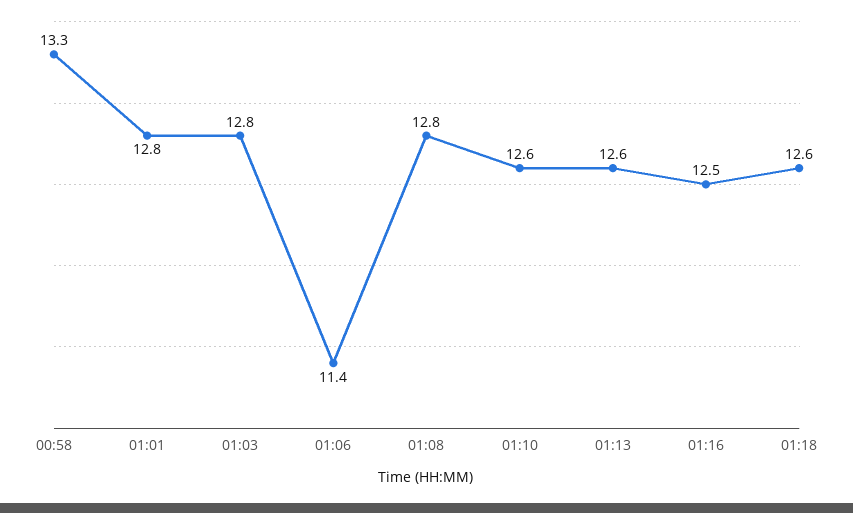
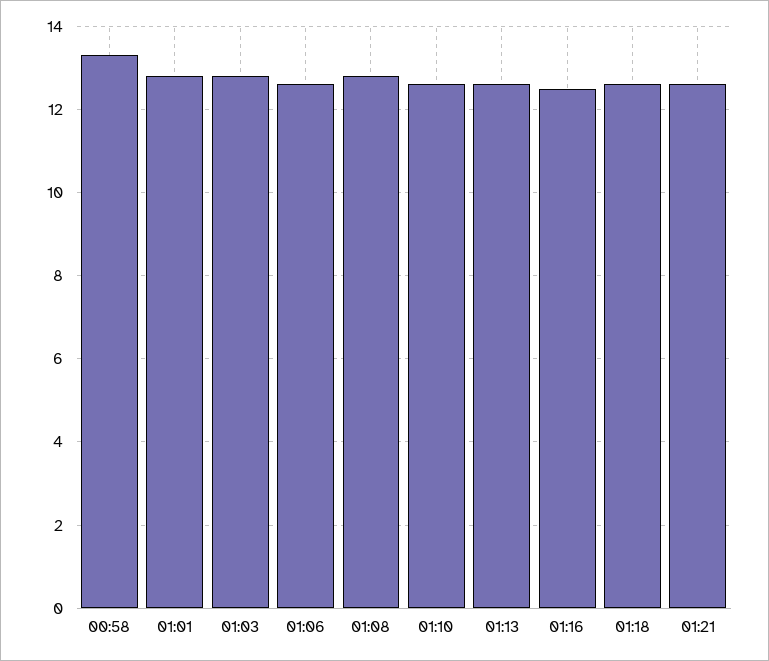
01:06: 11.4 -> 12.5
01:21: none -> 12.5

